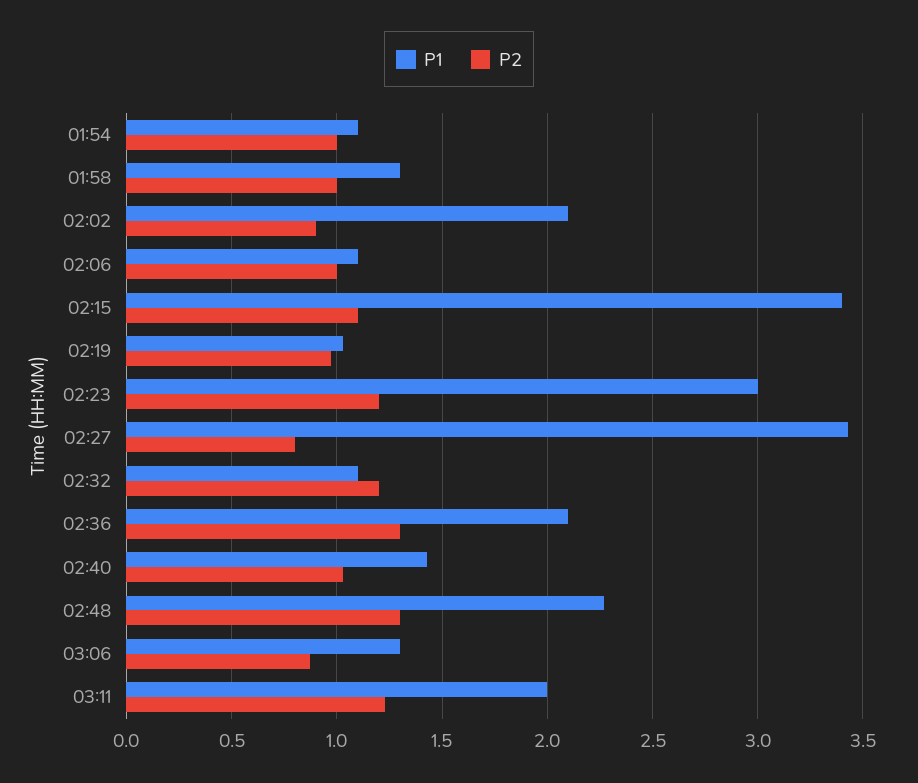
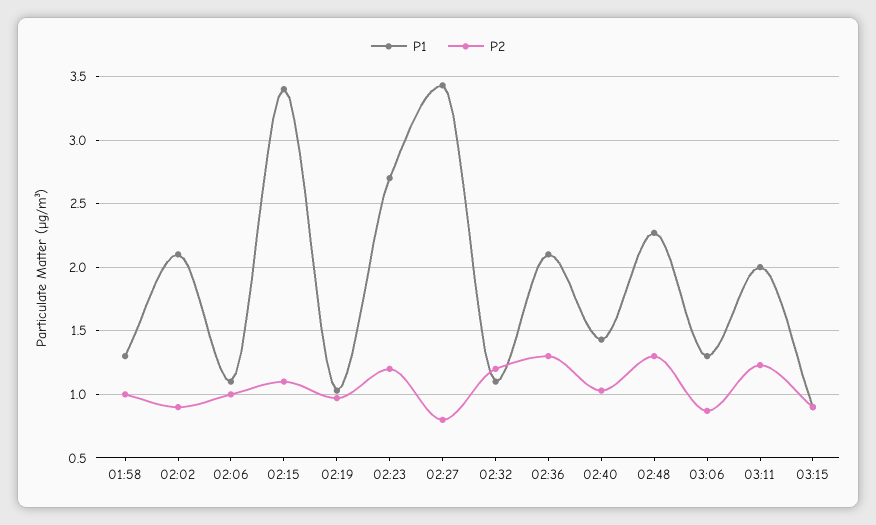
P1, 01:54: 1.1 -> none
P2, 01:54: 1 -> none
P1, 02:23: 3 -> 2.7
P1, 03:15: none -> 0.9
P2, 03:15: none -> 0.9

